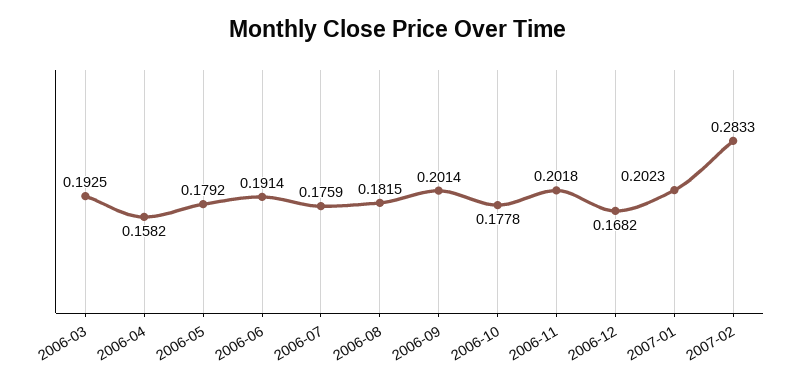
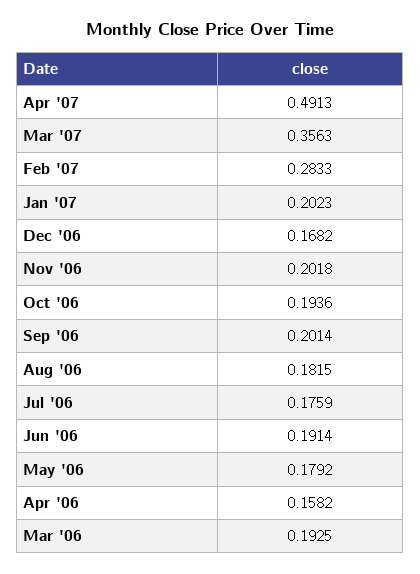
2006-10: 0.1778 -> 0.1936
Apr '07: none -> 0.4913
Mar '07: none -> 0.3563

